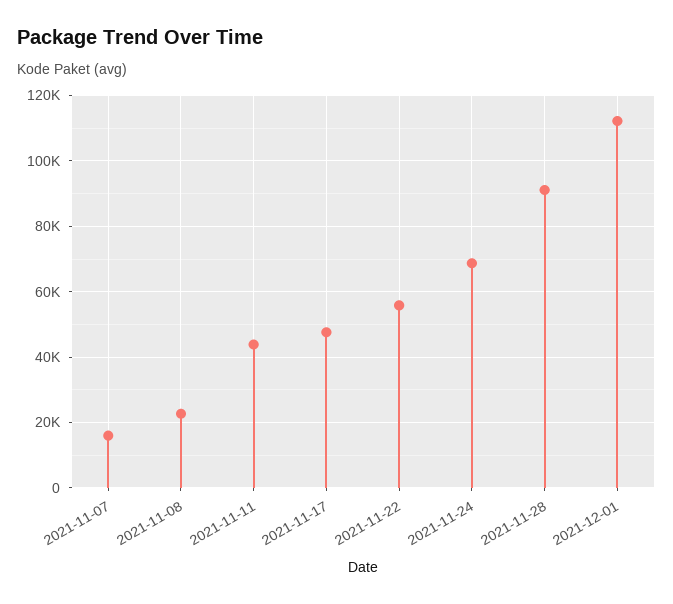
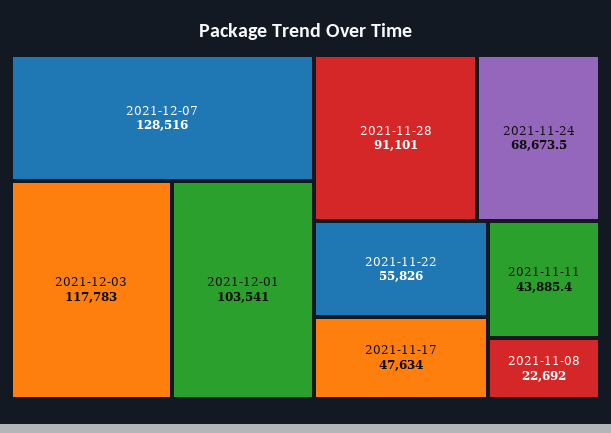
2021-11-07: 16000 -> none
2021-12-01: 112000 -> 103541
2021-12-07: none -> 128516
2021-12-03: none -> 117783

